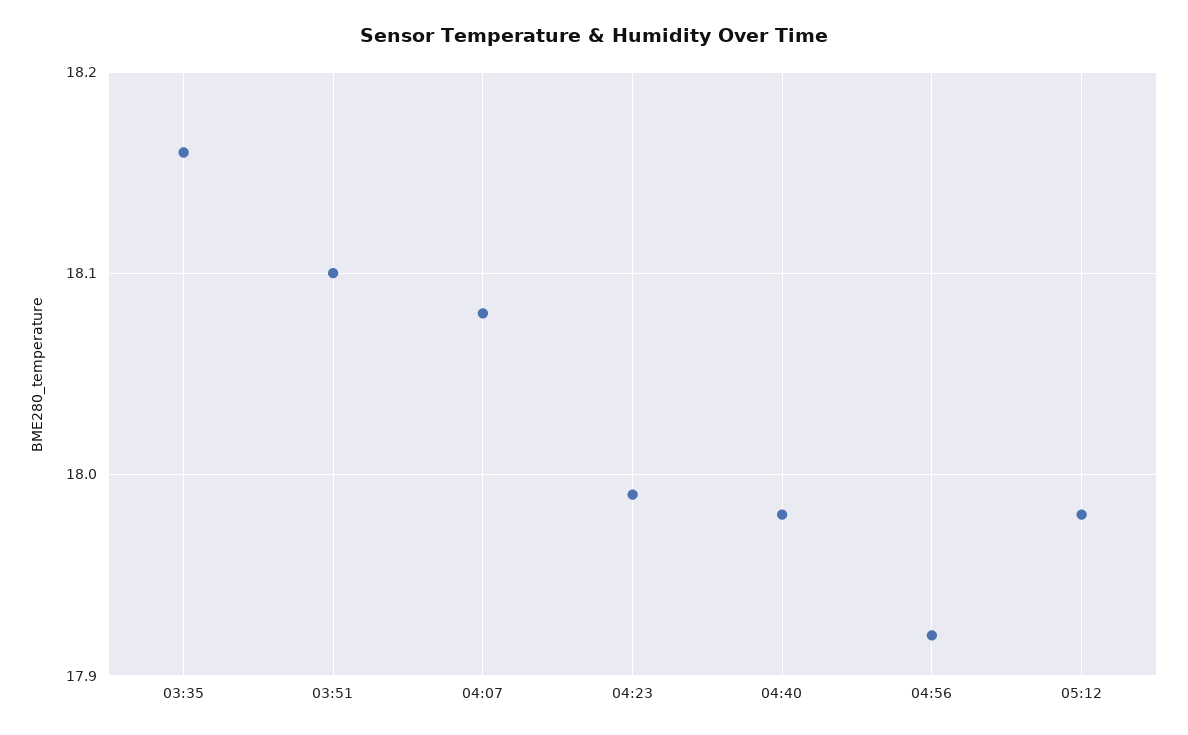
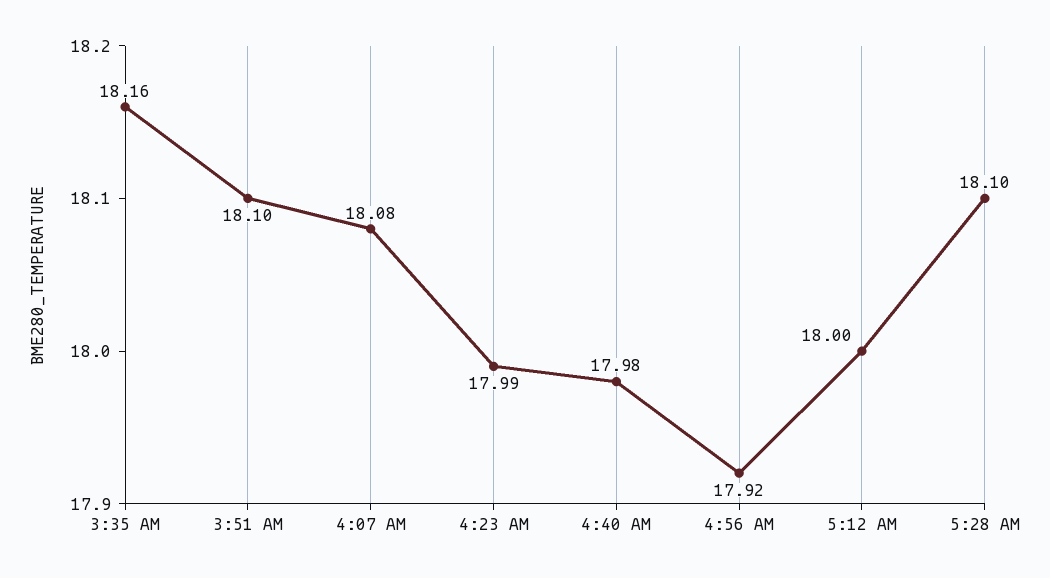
05:12: 17.98 -> 18
5:28 AM: none -> 18.1

